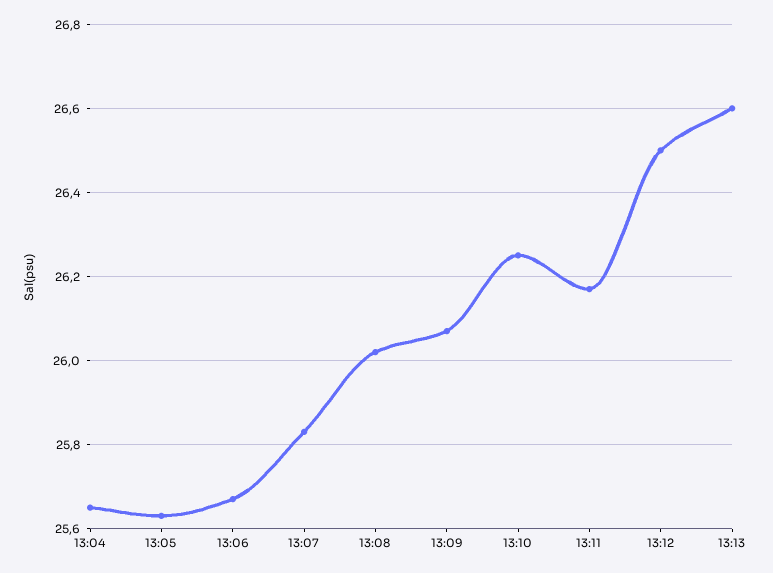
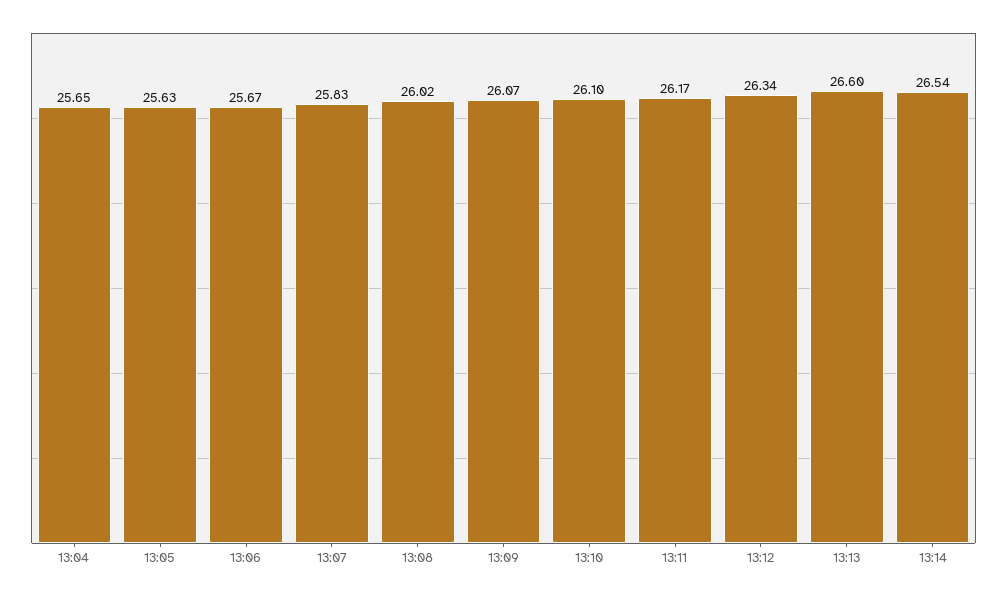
13:10: 26.25 -> 26.1
13:12: 26.5 -> 26.34
13:14: none -> 26.54

